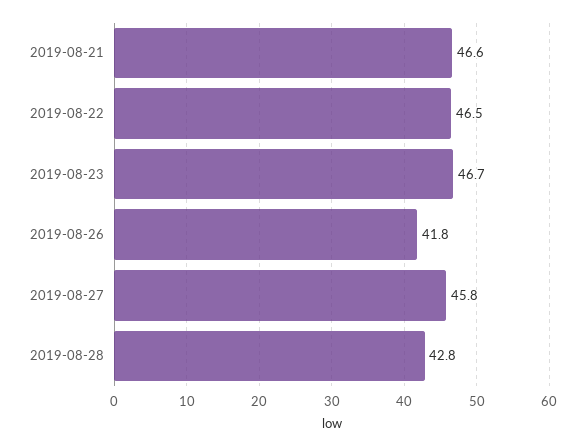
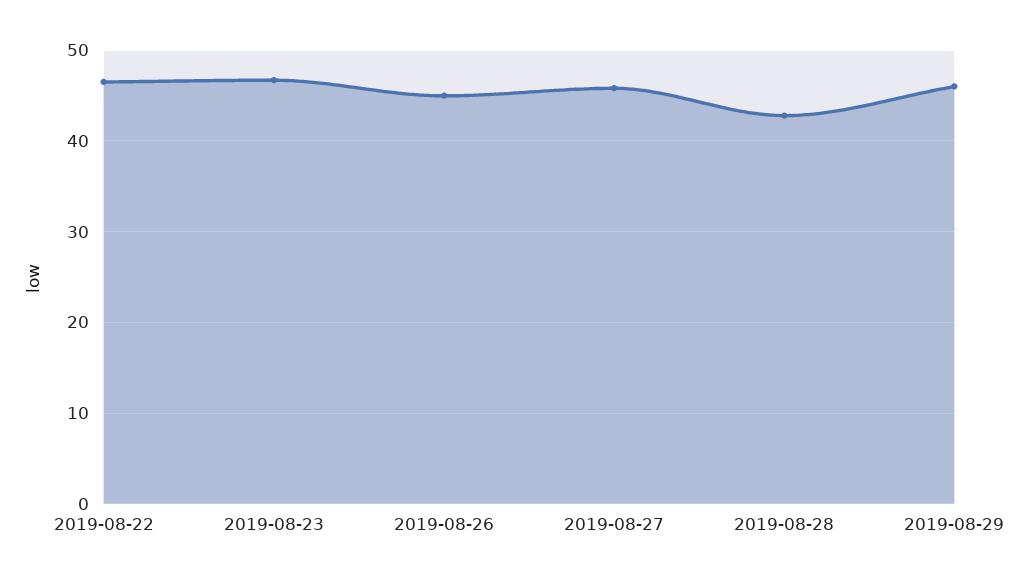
2019-08-21: 46.6 -> none
2019-08-26: 41.8 -> 45
2019-08-29: none -> 46

